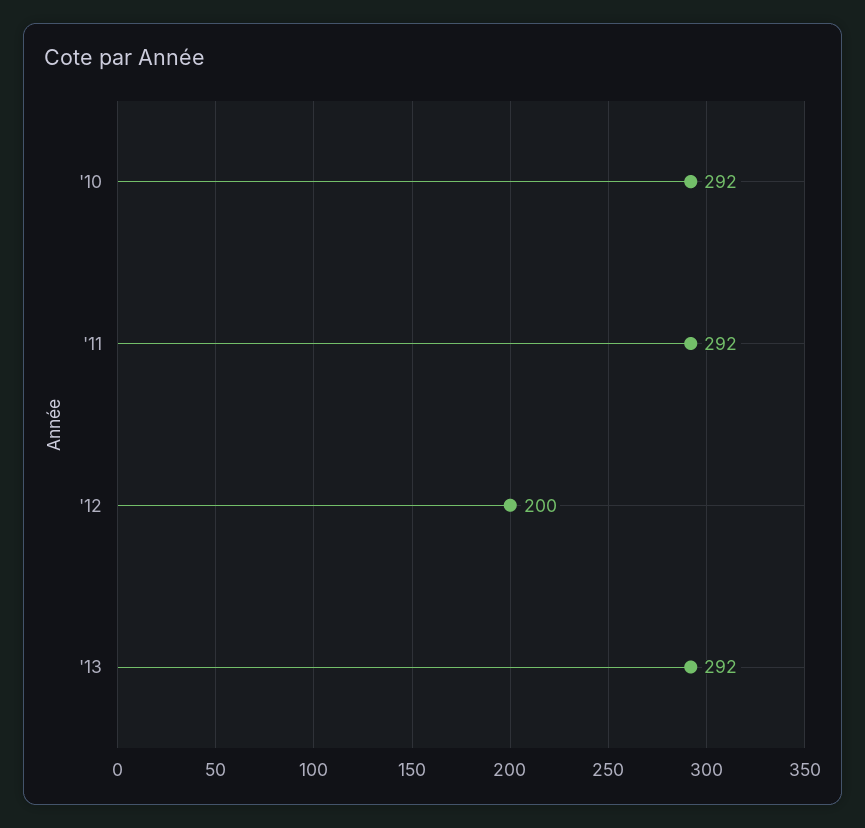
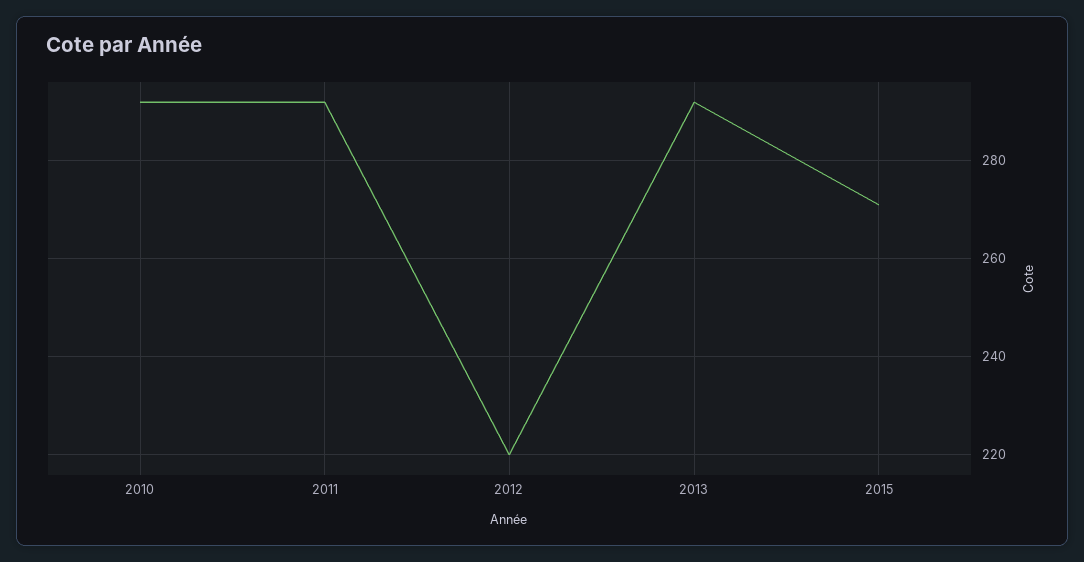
'12: 200 -> 220
2015: none -> 270

